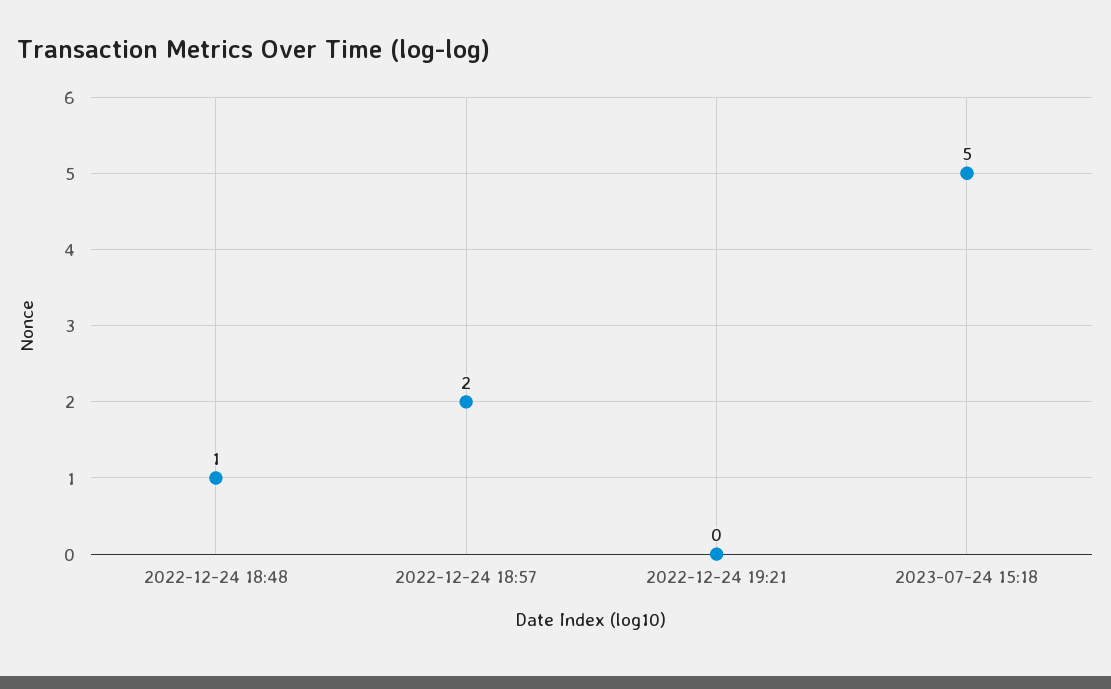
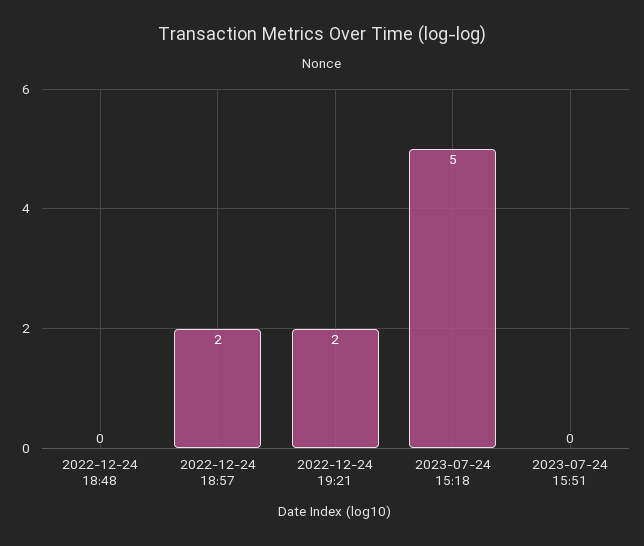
2022-12-24 18:48: 1 -> 0
2022-12-24 19:21: 0 -> 2
2023-07-24 15:51: none -> 0

